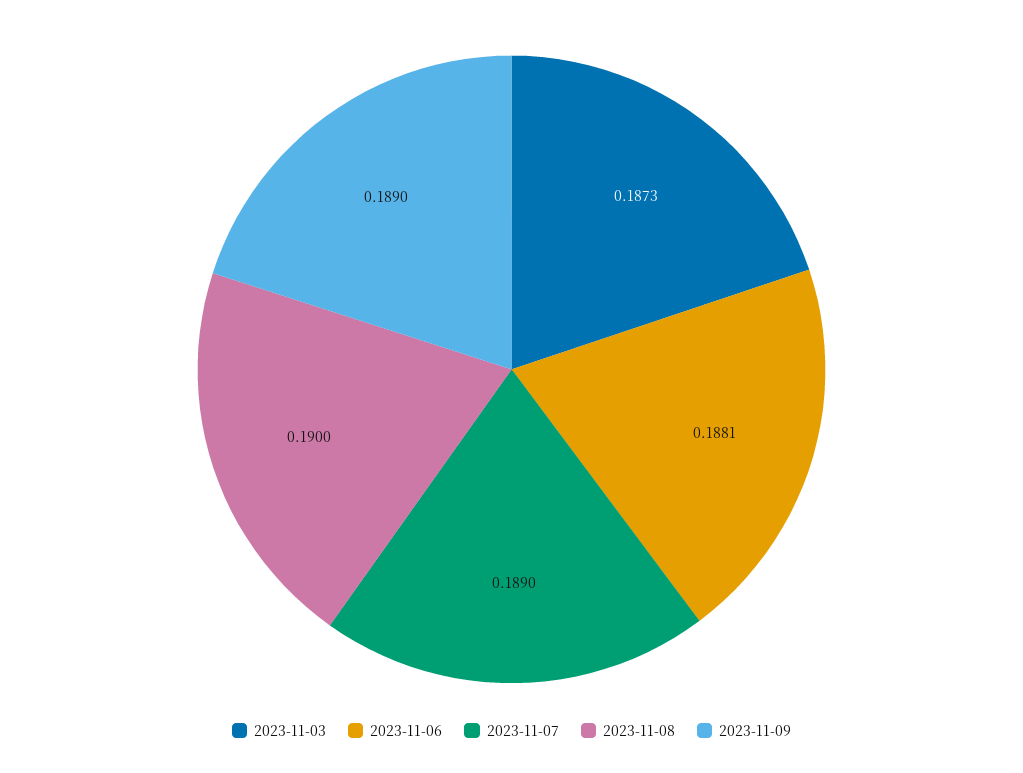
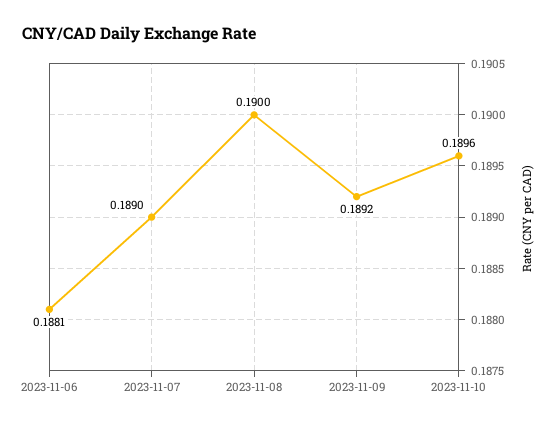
2023-11-03: 0.1873 -> none
2023-11-09: 0.189 -> 0.1892
2023-11-10: none -> 0.1896

